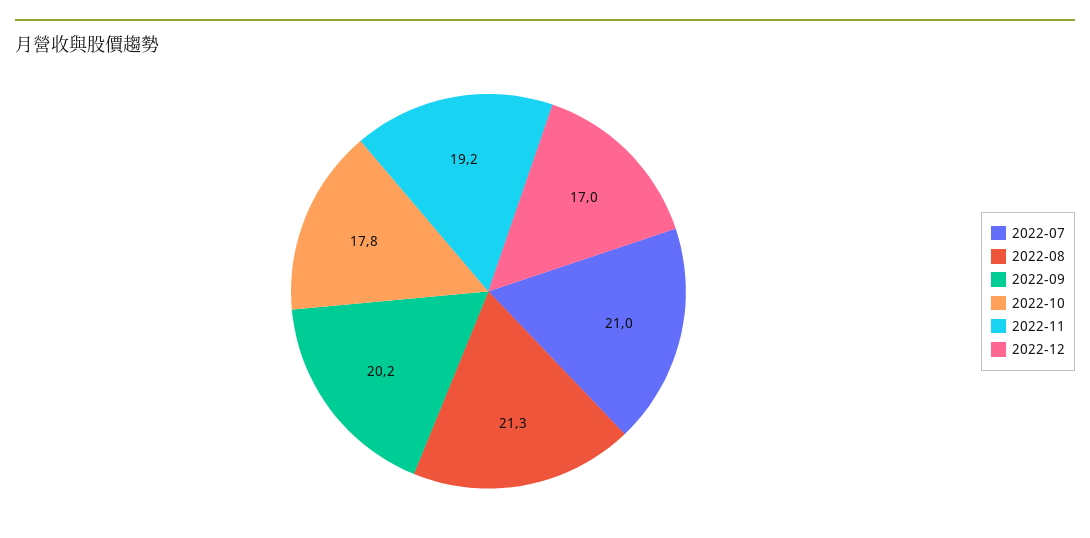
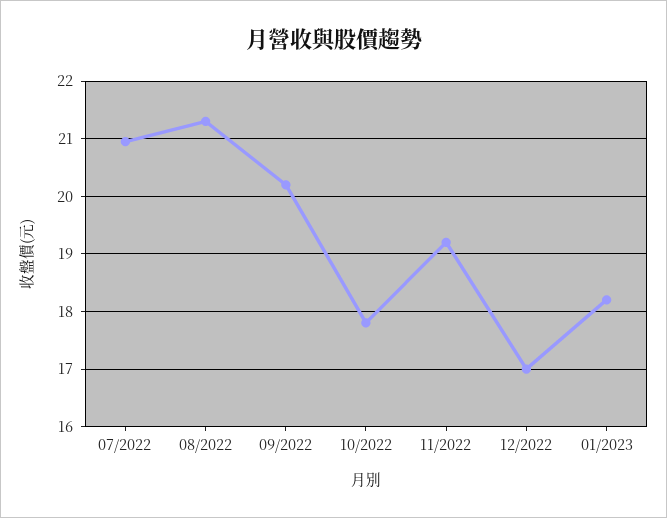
01/2023: none -> 18.2

